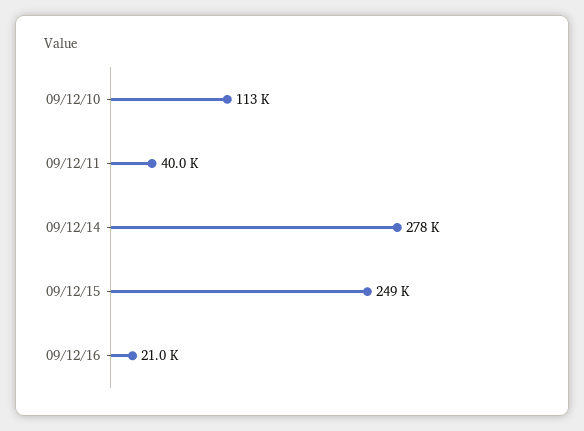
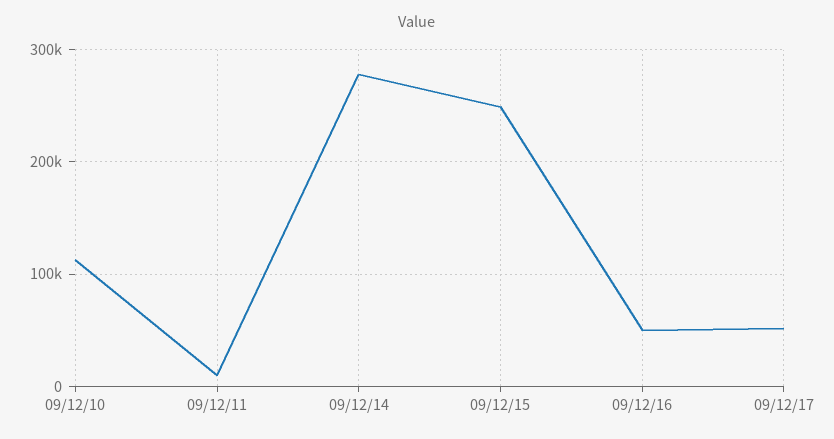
09/12/11: 40000 -> 10000
09/12/16: 21000 -> 50000
09/12/17: none -> 50000

